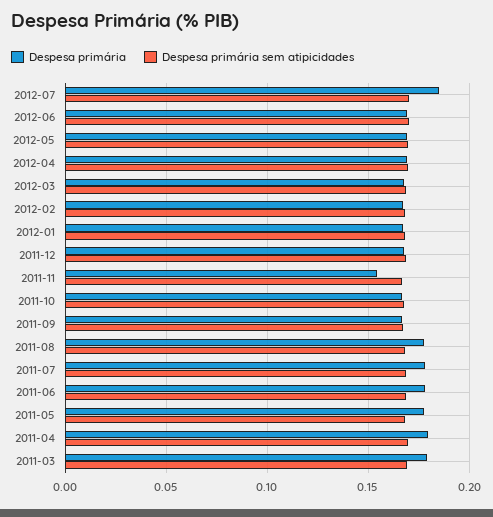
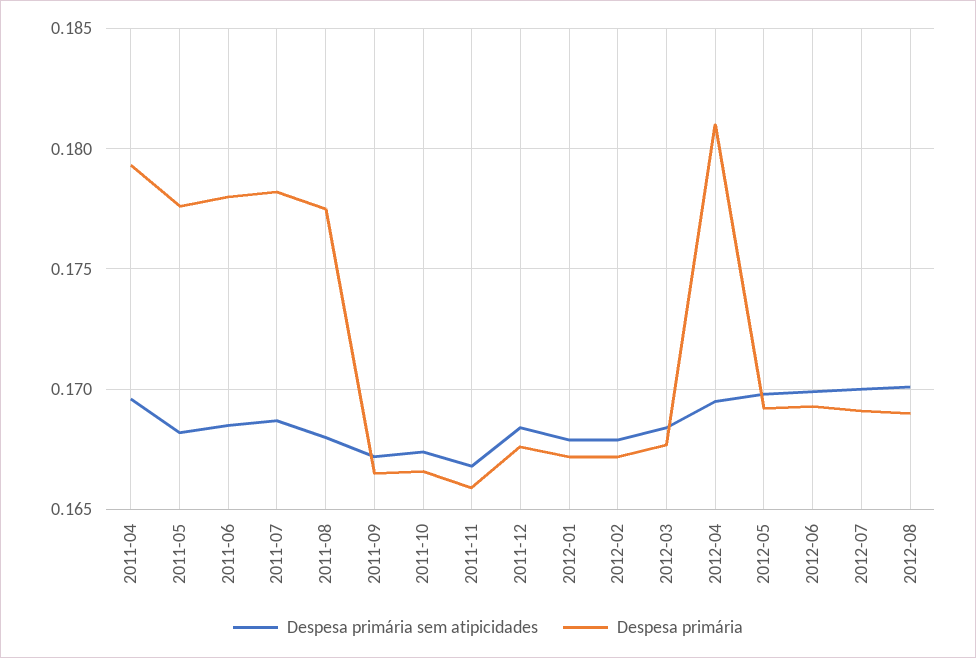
Despesa primária, 2012-07: 0.185 -> 0.169
Despesa primária, 2012-04: 0.17 -> 0.181
Despesa primária, 2011-11: 0.155 -> 0.166
Despesa primária, 2011-03: 0.18 -> none
Despesa primária sem atipicidades, 2011-03: 0.17 -> none
Despesa primária sem atipicidades, 2012-08: none -> 0.17
Despesa primária, 2012-08: none -> 0.169

